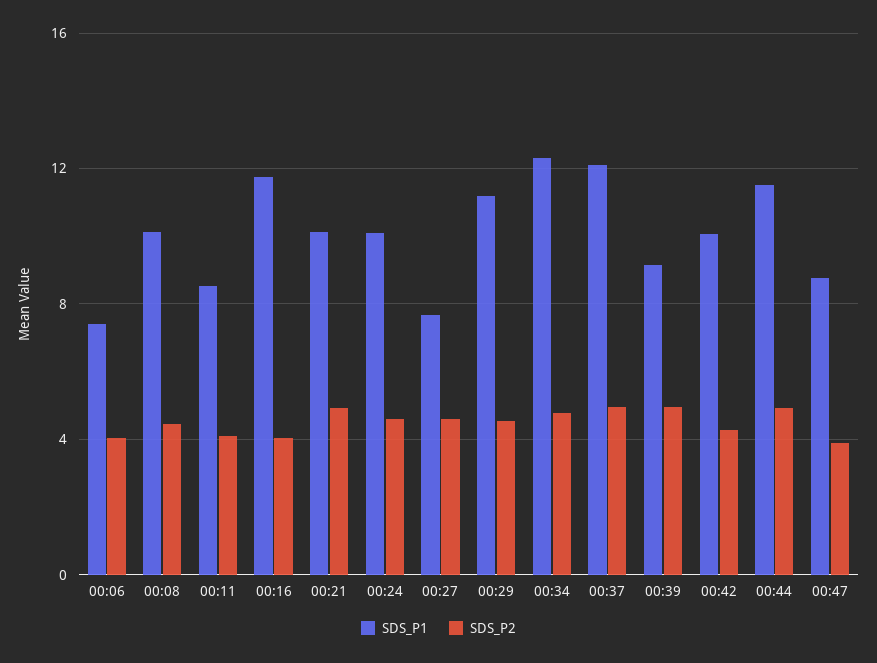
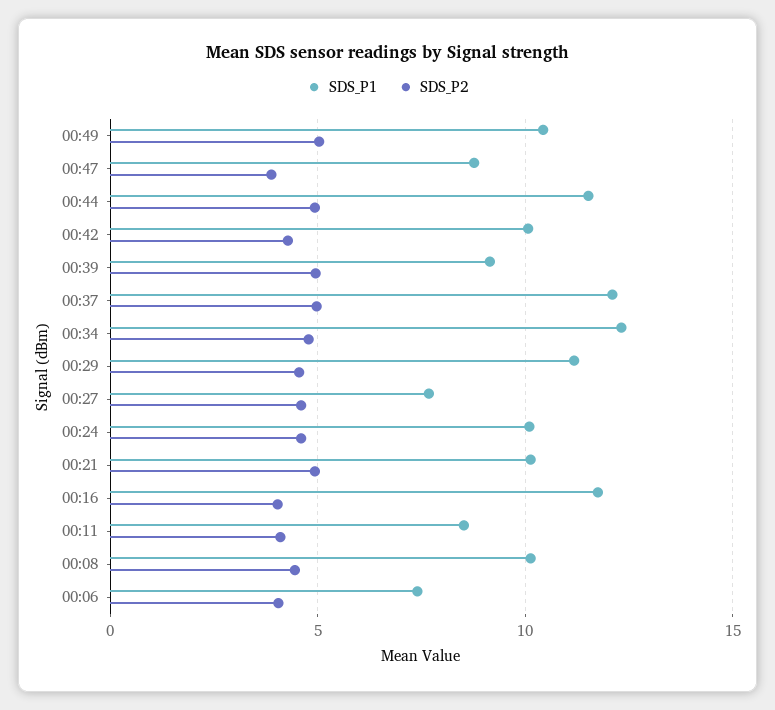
SDS_P1, 00:49: none -> 10.5
SDS_P2, 00:49: none -> 5

